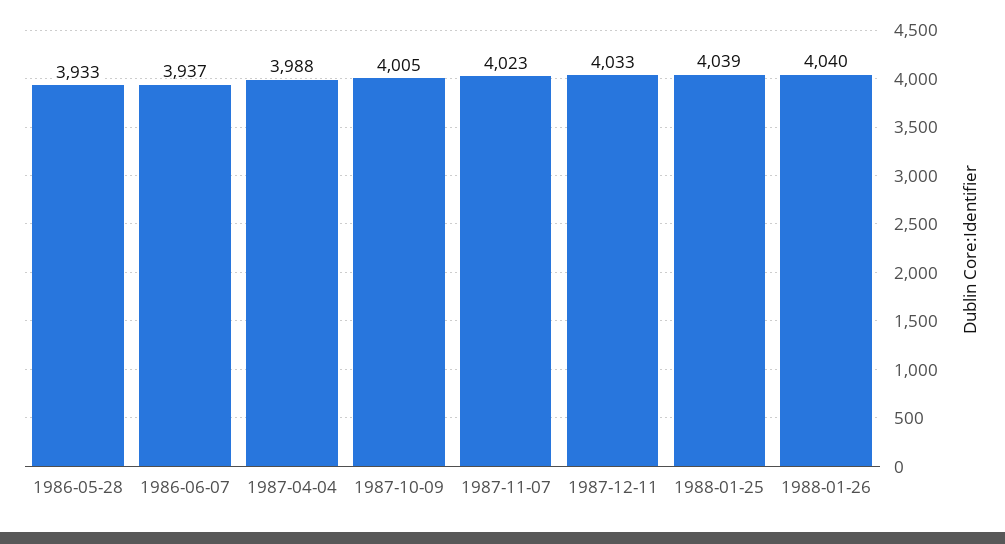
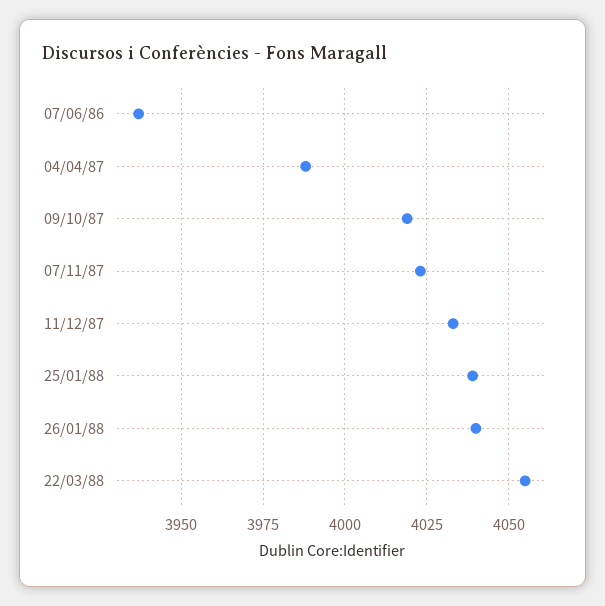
1986-05-28: 3933 -> none
1987-10-09: 4005 -> 4020
22/03/88: none -> 4055

